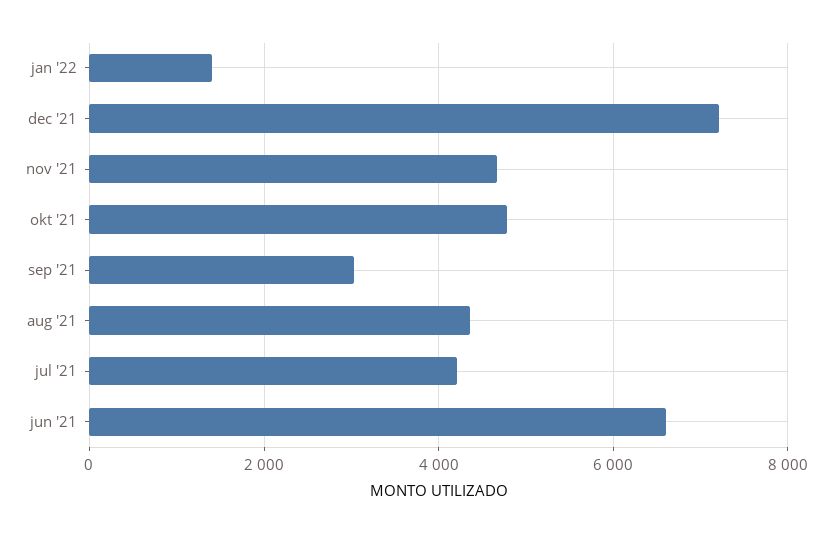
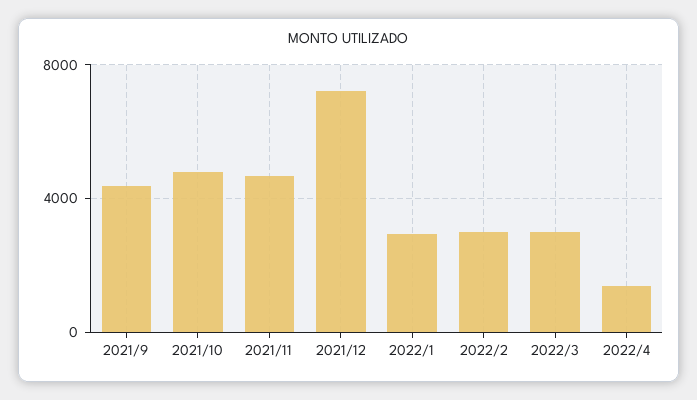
jan '22: 1400 -> 3000
sep '21: 3000 -> 4500
aug '21: 4400 -> none
jul '21: 4200 -> none
jun '21: 6600 -> none
2022/2: none -> 3000
2022/3: none -> 3000
2022/4: none -> 1500

